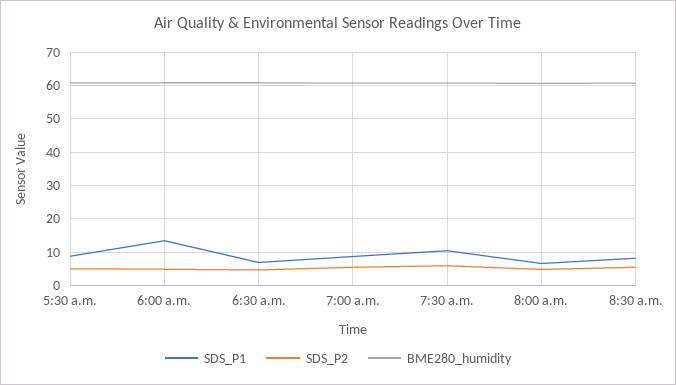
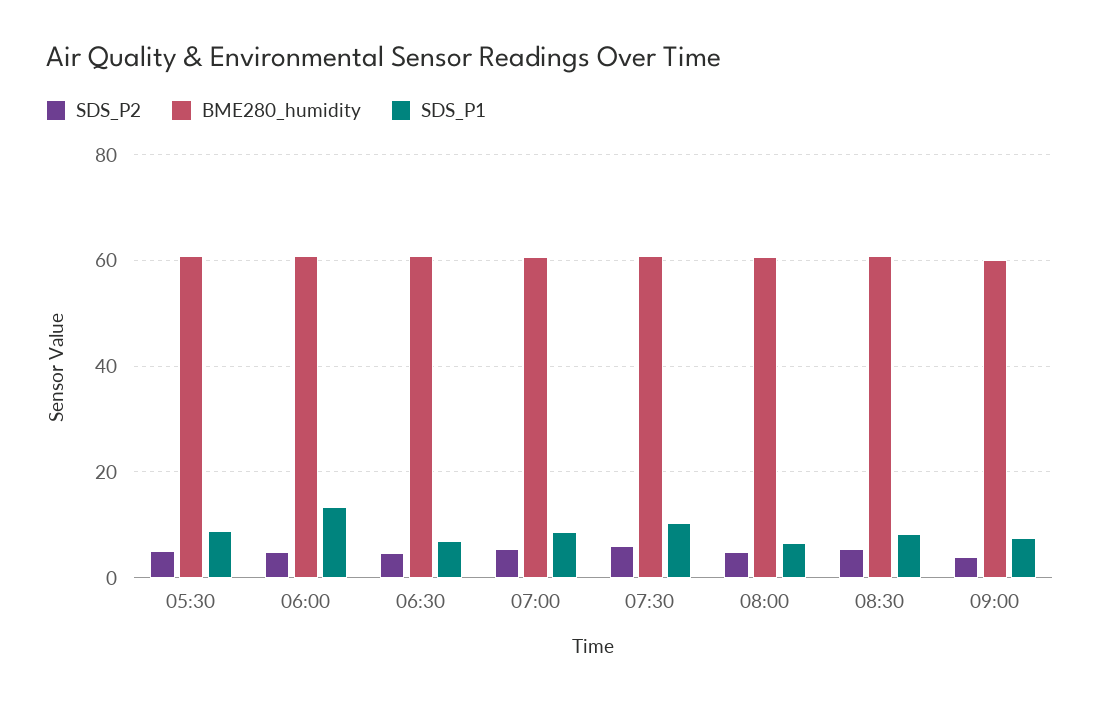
SDS_P2, 09:00: none -> 4
BME280_humidity, 09:00: none -> 60
SDS_P1, 09:00: none -> 8

